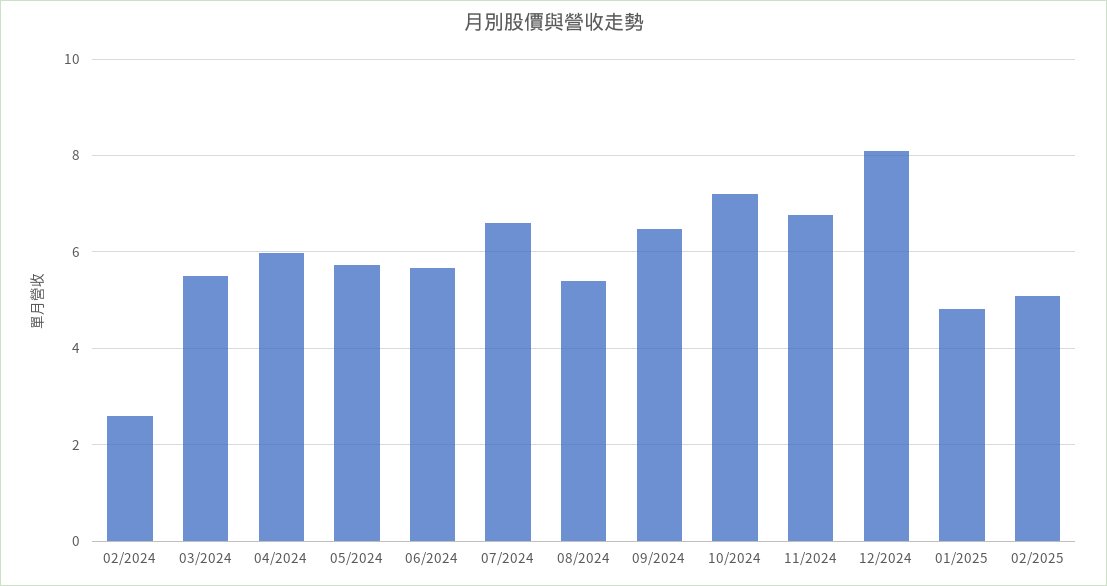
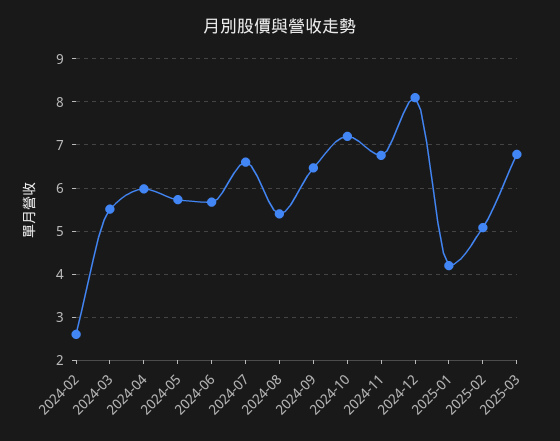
01/2025: 4.8 -> 4.2
2025-03: none -> 6.8

